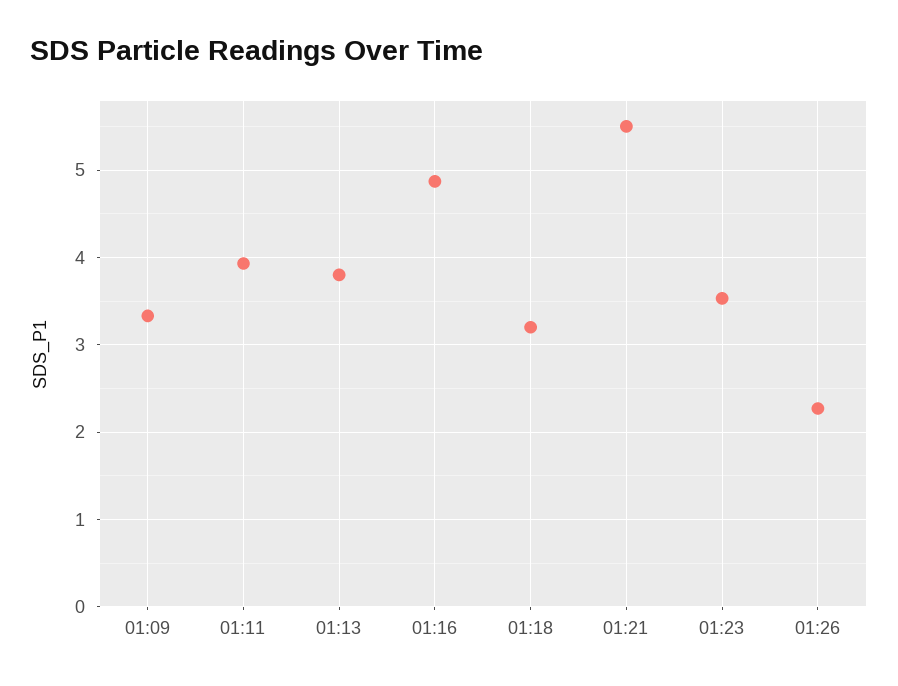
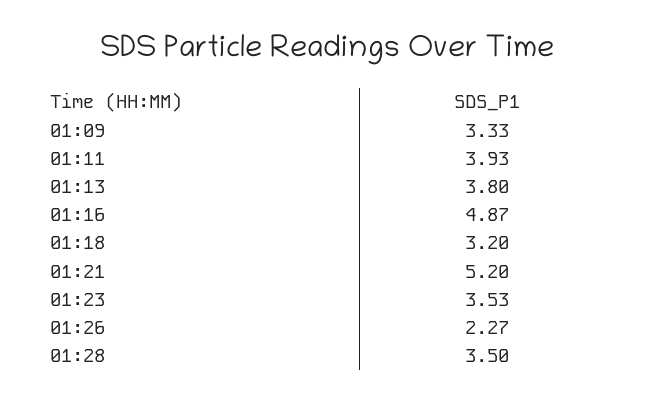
01:21: 5.5 -> 5.2
01:28: none -> 3.5

